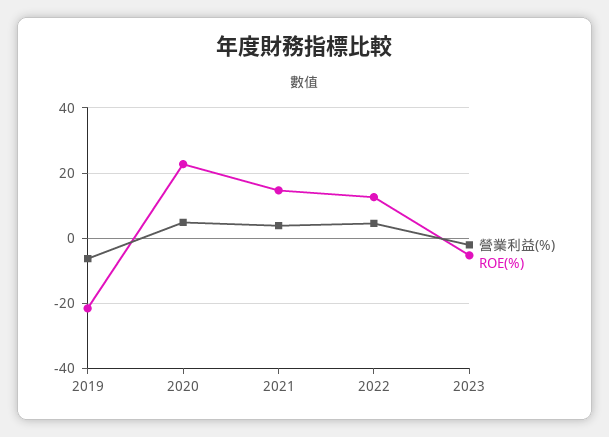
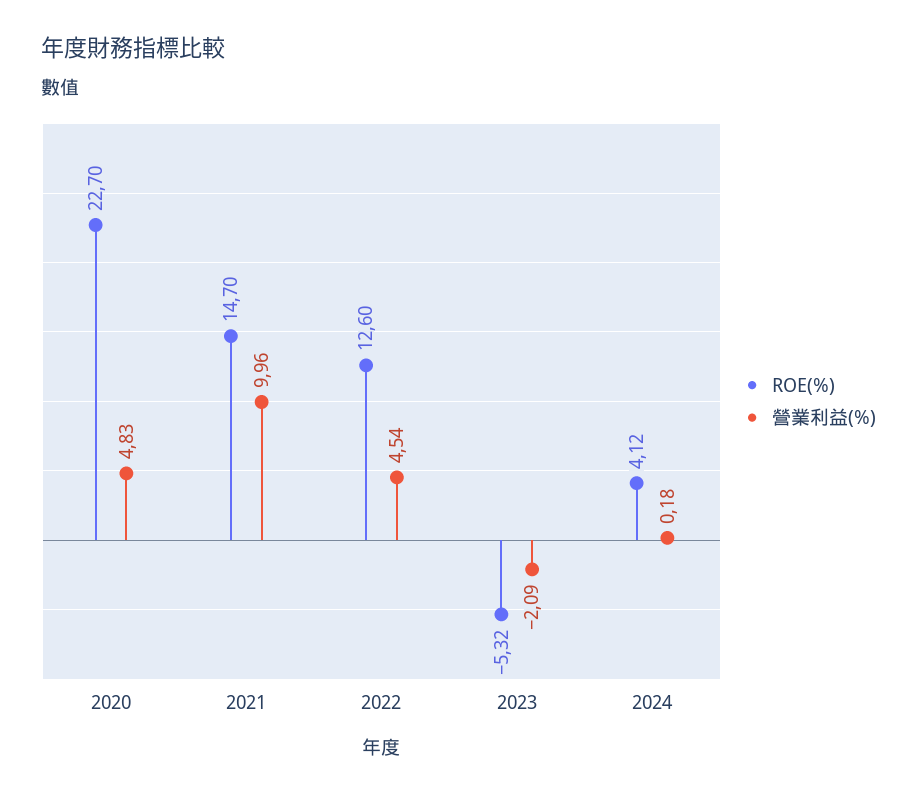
營業利益(%), 2019: -6 -> none
ROE(%), 2019: -22 -> none
營業利益(%), 2021: 4 -> 9.96
ROE(%), 2024: none -> 4.12
營業利益(%), 2024: none -> 0.18

